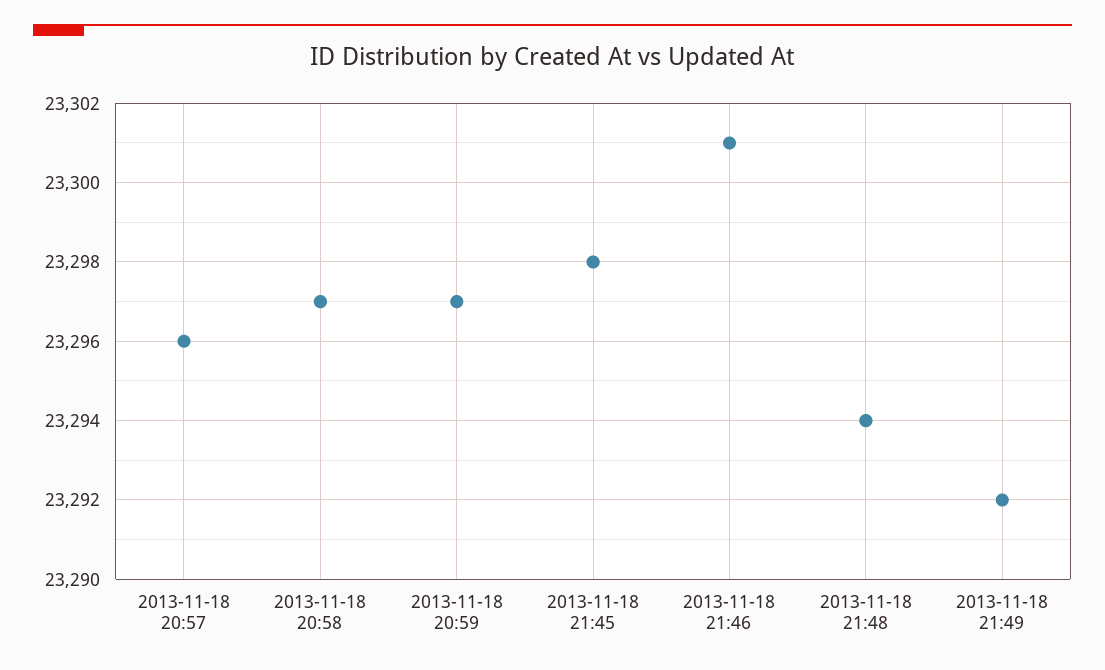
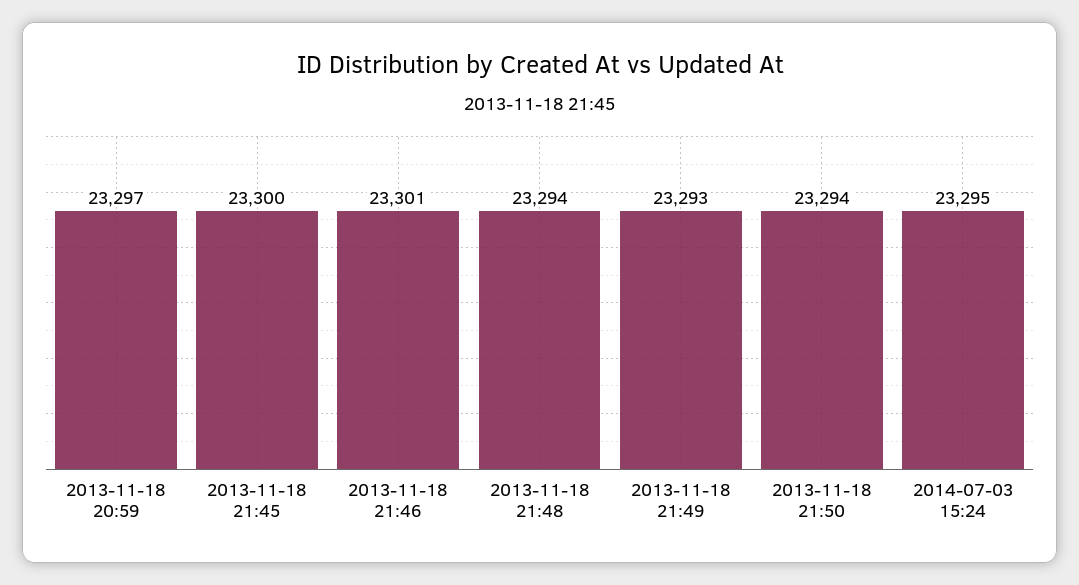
2013-11-18 20:57: 23296 -> none
2013-11-18 20:58: 23297 -> none
2013-11-18 21:45: 23298 -> 23300
2013-11-18 21:49: 23292 -> 23293
2013-11-18 21:50: none -> 23294
2014-07-03 15:24: none -> 23295

